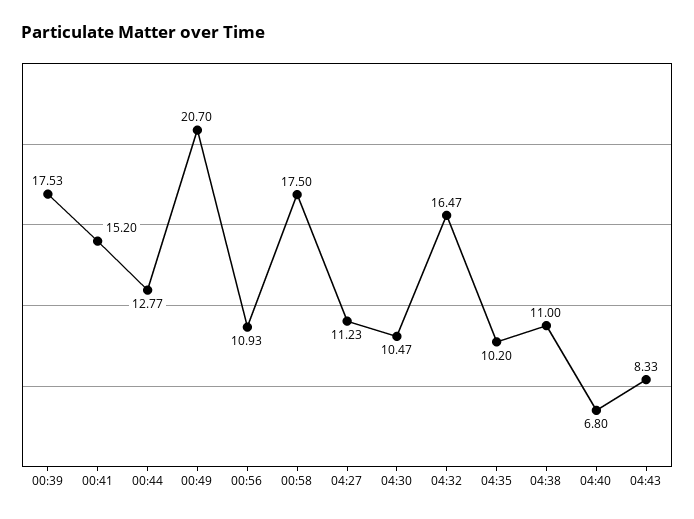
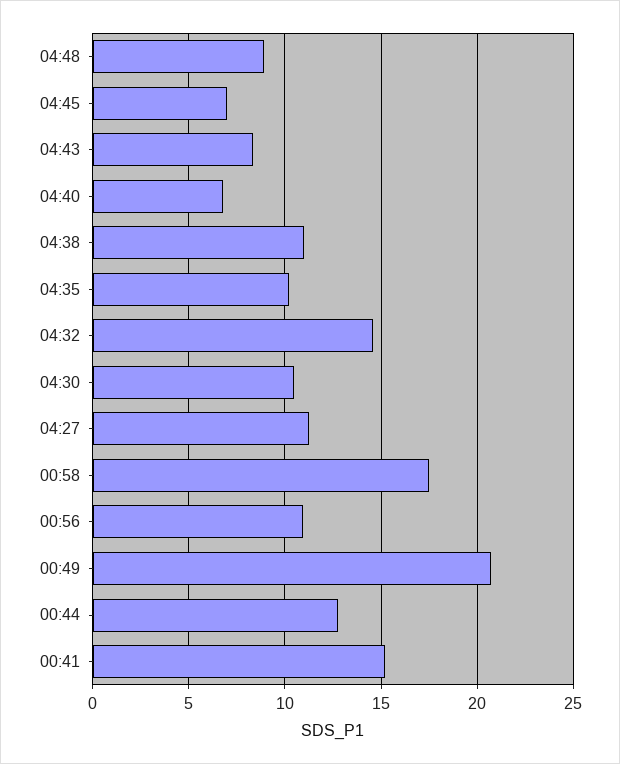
00:39: 17.53 -> none
04:32: 16.47 -> 14.5
04:48: none -> 9
04:45: none -> 7

